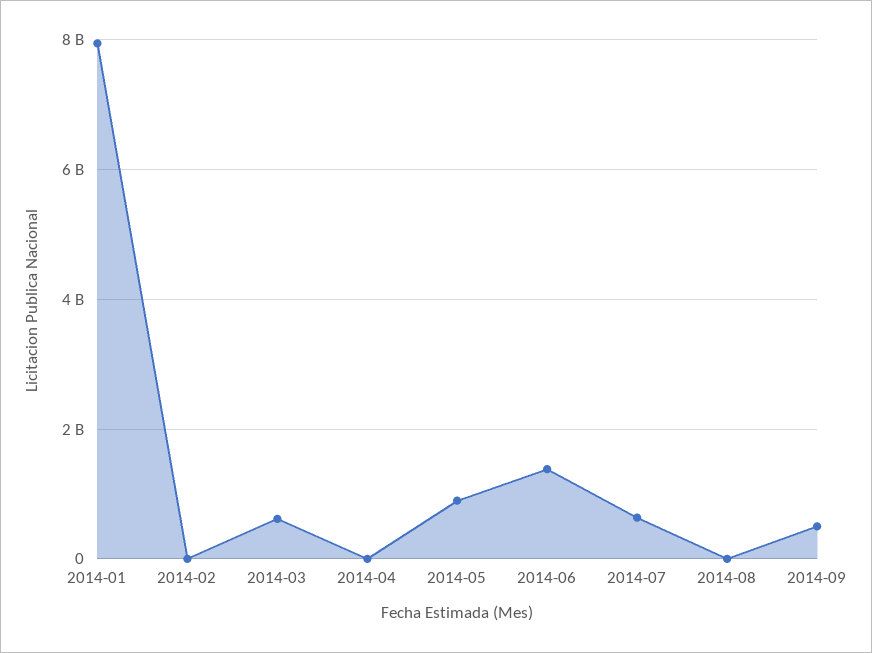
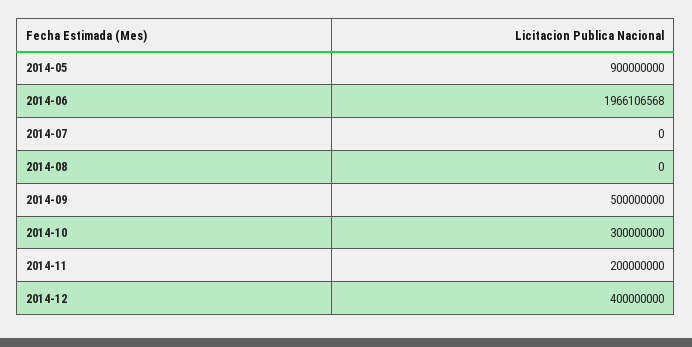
2014-01: 8000000000 -> none
2014-02: 0 -> none
2014-03: 600000000 -> none
2014-04: 0 -> none
2014-06: 1400000000 -> 1966106568
2014-07: 600000000 -> 0
2014-10: none -> 300000000
2014-11: none -> 200000000
2014-12: none -> 400000000

